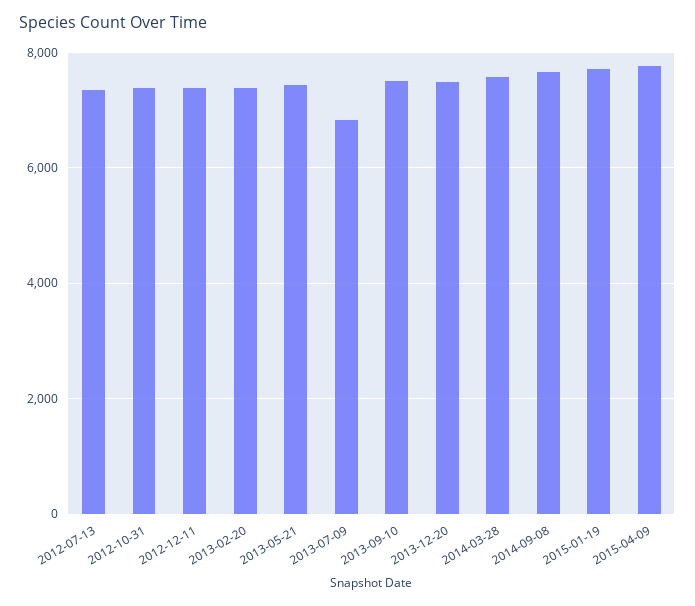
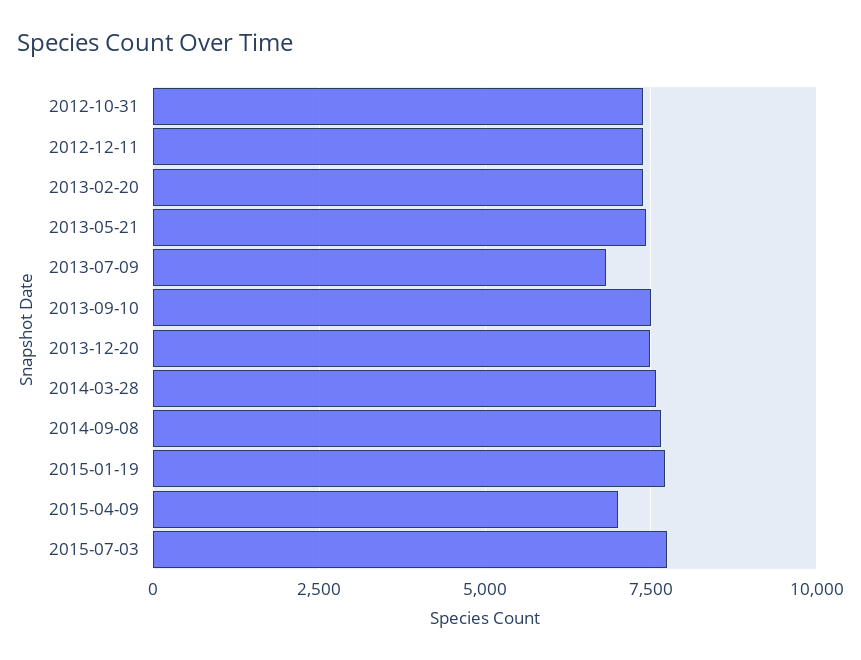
2012-07-13: 7400 -> none
2015-04-09: 7800 -> 7000
2015-07-03: none -> 7750

